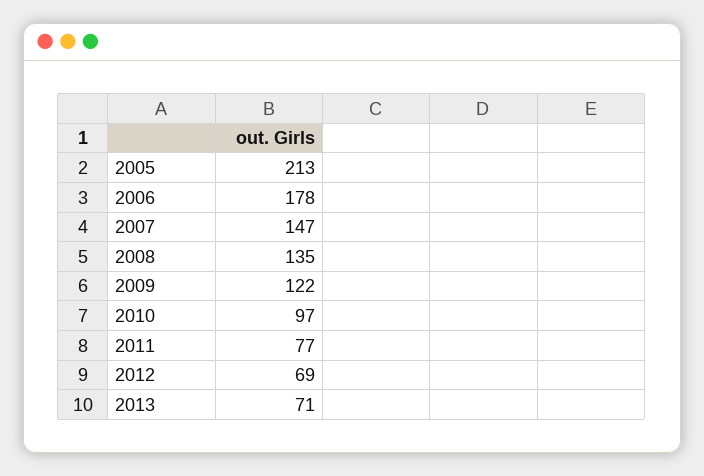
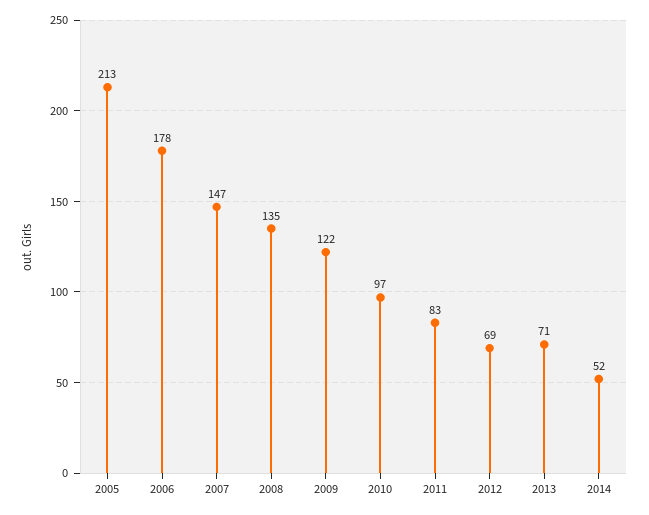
2011: 77 -> 83
2014: none -> 52

